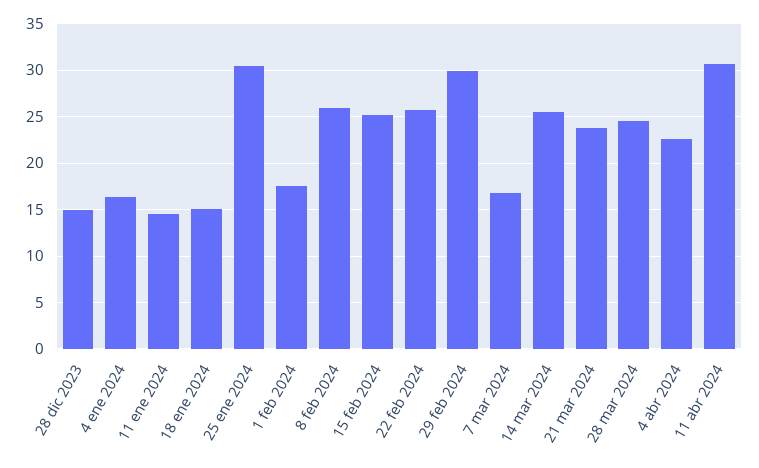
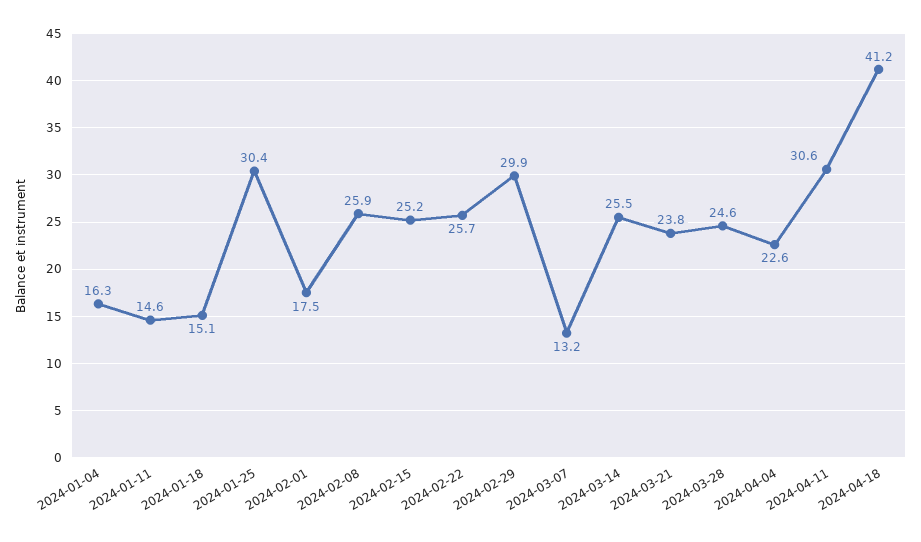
28 dic 2023: 15 -> none
7 mar 2024: 17 -> 13.2
2024-04-18: none -> 41.2

